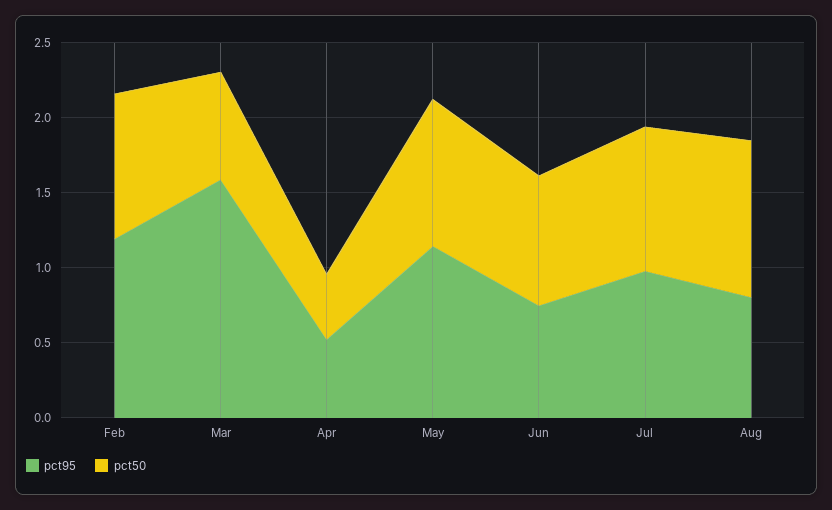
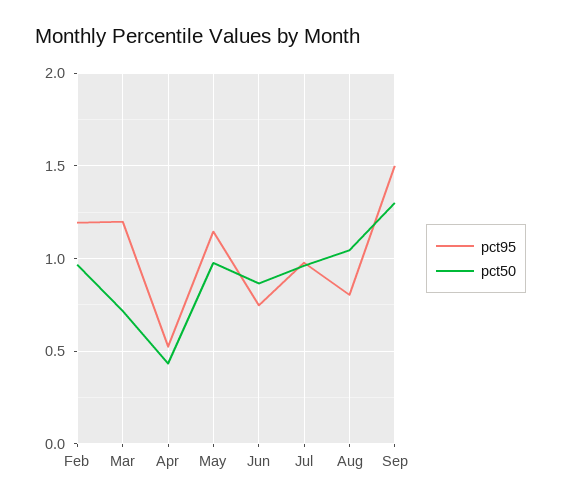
pct95, Mar: 1.6 -> 1.2
pct95, Sep: none -> 1.5
pct50, Sep: none -> 1.3

